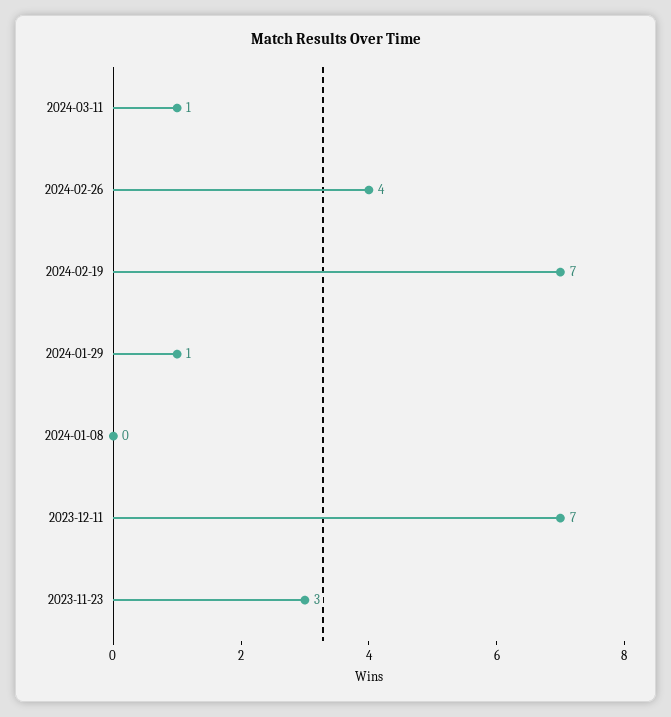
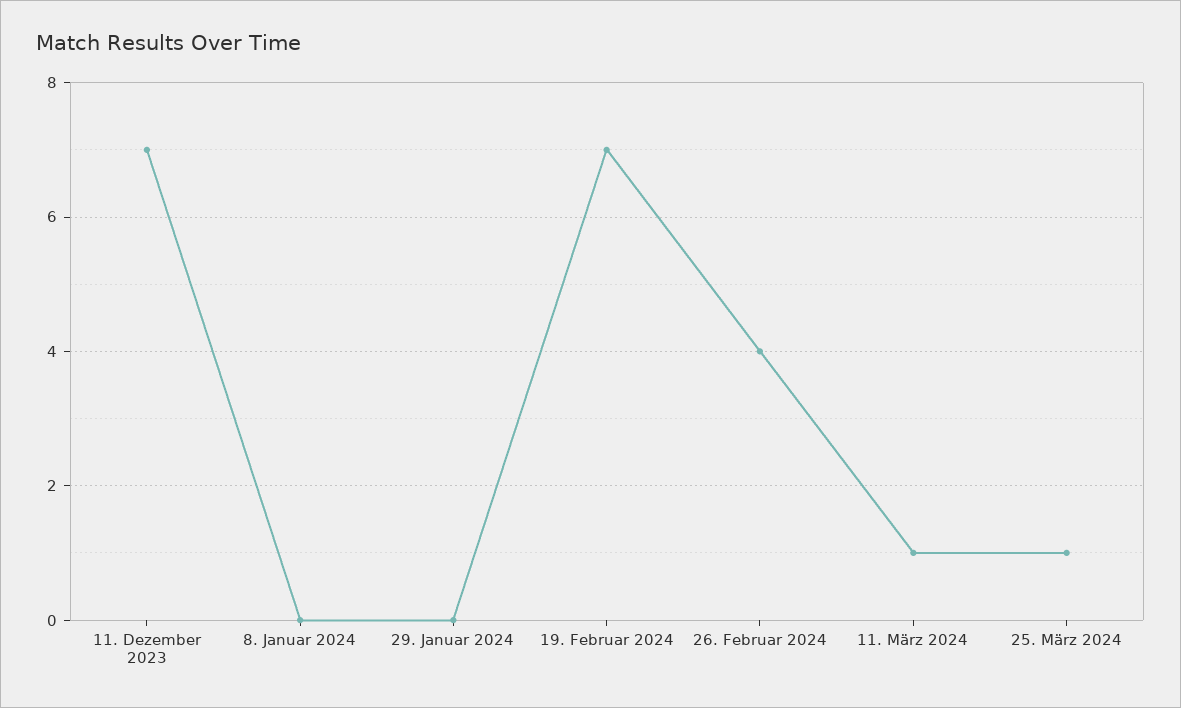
2024-01-29: 1 -> 0
2023-11-23: 3 -> none
25. März 2024: none -> 1

